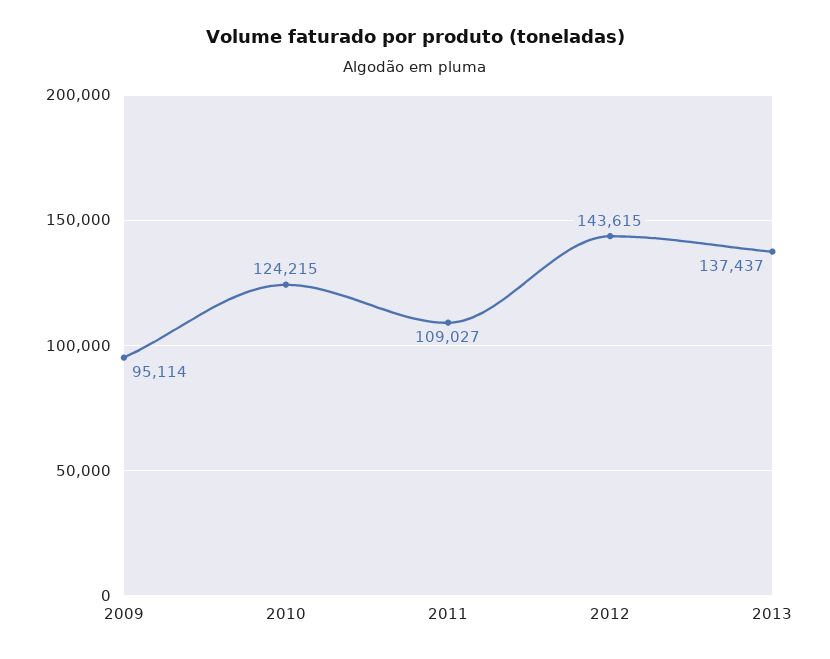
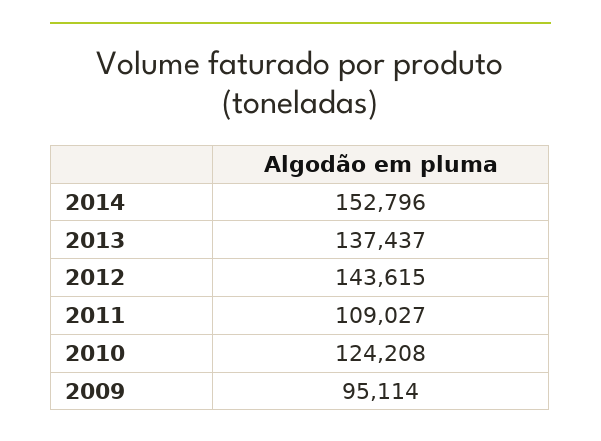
2010: 124215 -> 124208
2014: none -> 152796

